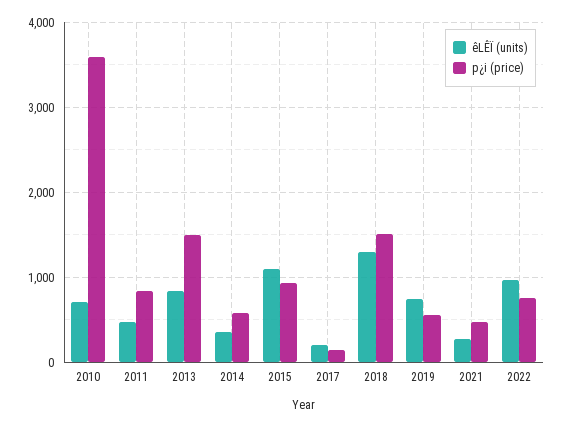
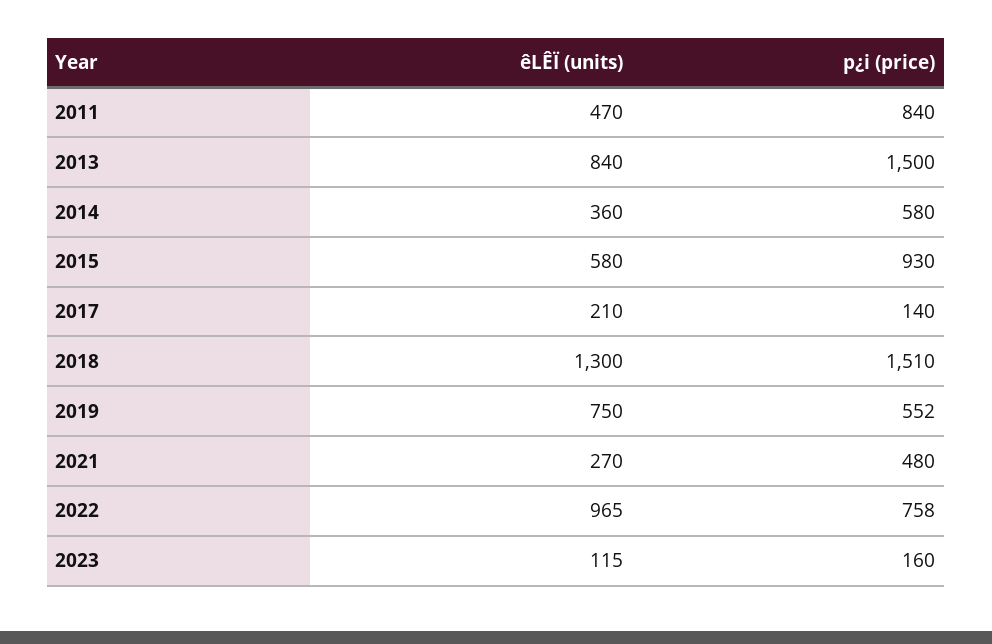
êLÊÏ (units), 2010: 700 -> none
p¿i (price), 2010: 3600 -> none
êLÊÏ (units), 2015: 1100 -> 580
êLÊÏ (units), 2023: none -> 115
p¿i (price), 2023: none -> 160

